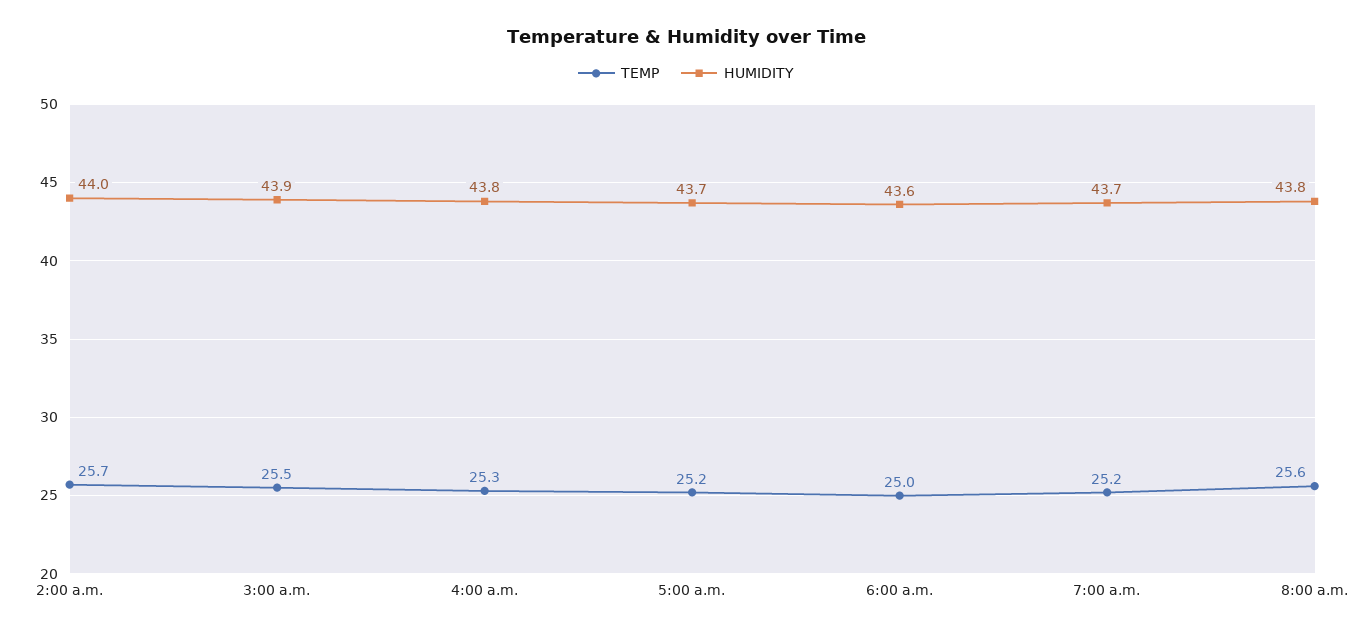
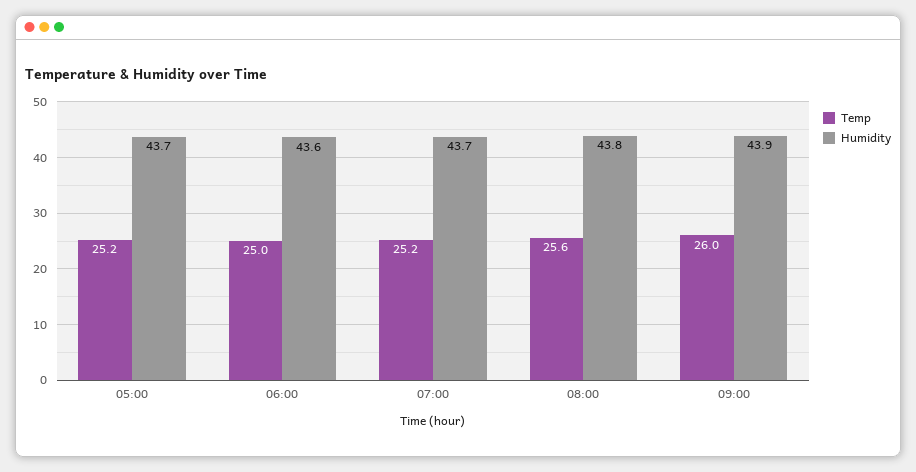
TEMP, 2:00 a.m.: 25.7 -> none
HUMIDITY, 2:00 a.m.: 44 -> none
TEMP, 3:00 a.m.: 25.5 -> none
HUMIDITY, 3:00 a.m.: 43.9 -> none
TEMP, 4:00 a.m.: 25.3 -> none
HUMIDITY, 4:00 a.m.: 43.8 -> none
TEMP, 09:00: none -> 26
HUMIDITY, 09:00: none -> 43.9

